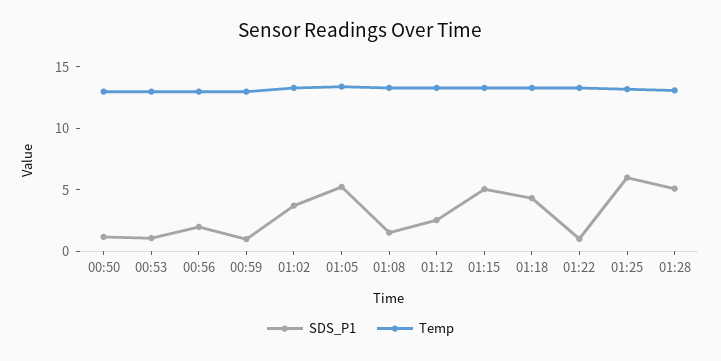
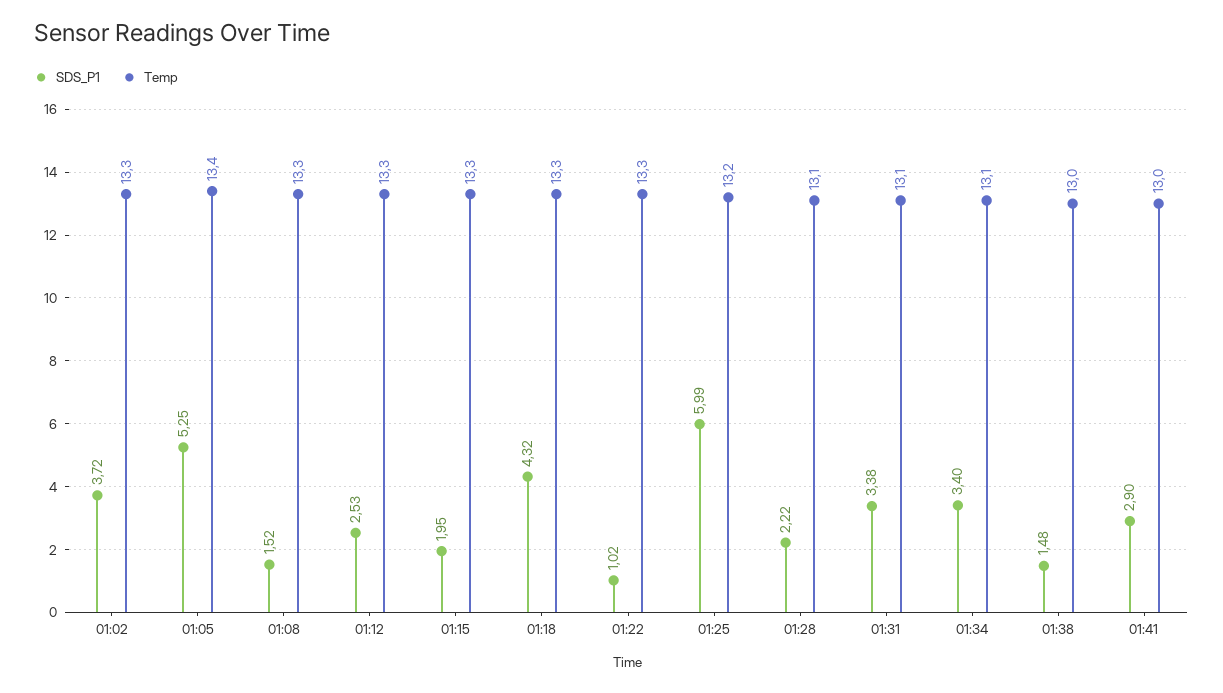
SDS_P1, 00:50: 1 -> none
Temp, 00:50: 13 -> none
SDS_P1, 00:53: 1 -> none
Temp, 00:53: 13 -> none
SDS_P1, 00:56: 2 -> none
Temp, 00:56: 13 -> none
SDS_P1, 00:59: 1 -> none
Temp, 00:59: 13 -> none
SDS_P1, 01:15: 5 -> 1.95
SDS_P1, 01:28: 5 -> 2.22
SDS_P1, 01:31: none -> 3.38
Temp, 01:31: none -> 13.1
SDS_P1, 01:34: none -> 3.4
Temp, 01:34: none -> 13.1
SDS_P1, 01:38: none -> 1.48
Temp, 01:38: none -> 13
SDS_P1, 01:41: none -> 2.9
Temp, 01:41: none -> 13

